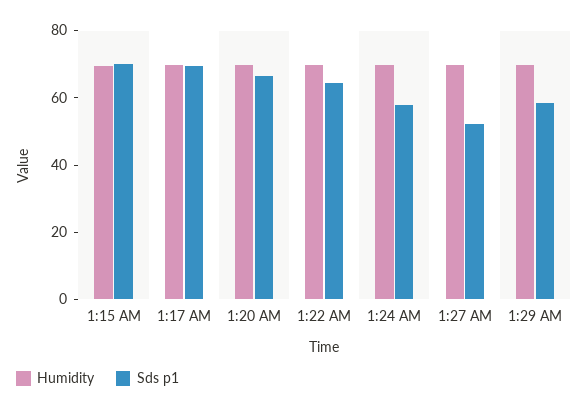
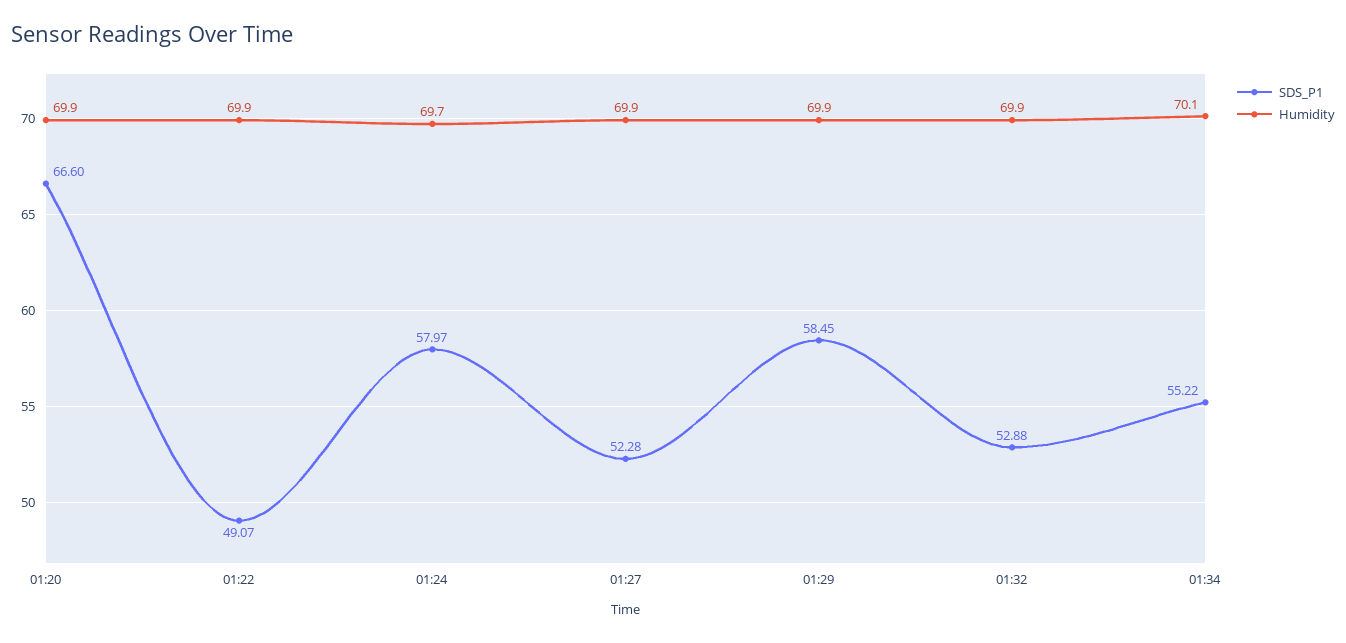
Humidity, 1:15 AM: 70 -> none
Sds p1, 1:15 AM: 70 -> none
Humidity, 1:17 AM: 70 -> none
Sds p1, 1:17 AM: 70 -> none
Sds p1, 1:22 AM: 65 -> 49.07
Sds p1, 01:32: none -> 52.88
Humidity, 01:32: none -> 69.9
Sds p1, 01:34: none -> 55.22
Humidity, 01:34: none -> 70.1

